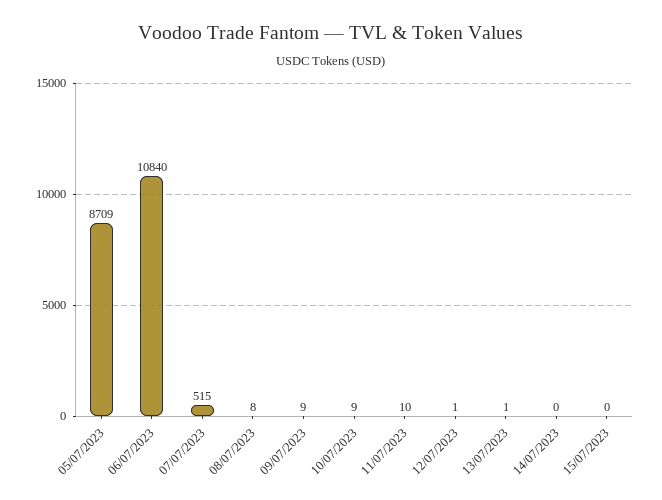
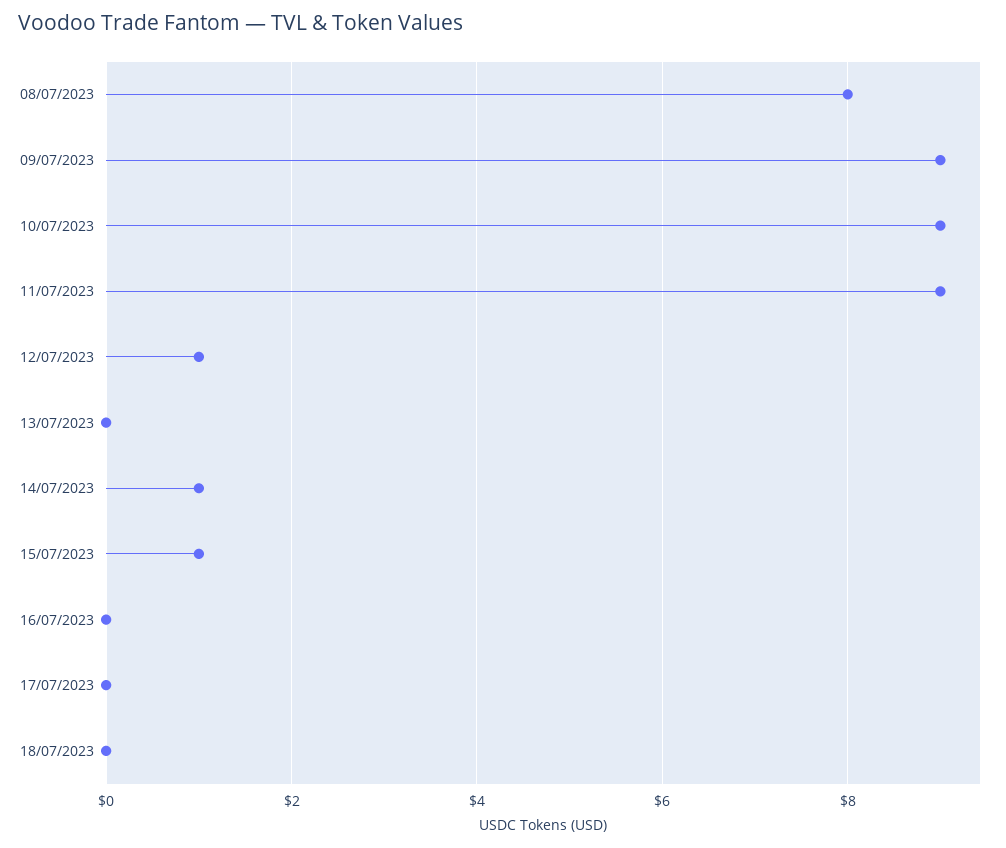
05/07/2023: 8709 -> none
06/07/2023: 10840 -> none
07/07/2023: 515 -> none
11/07/2023: 10 -> 9
13/07/2023: 1 -> 0
14/07/2023: 0 -> 1
15/07/2023: 0 -> 1
16/07/2023: none -> 0
17/07/2023: none -> 0
18/07/2023: none -> 0

